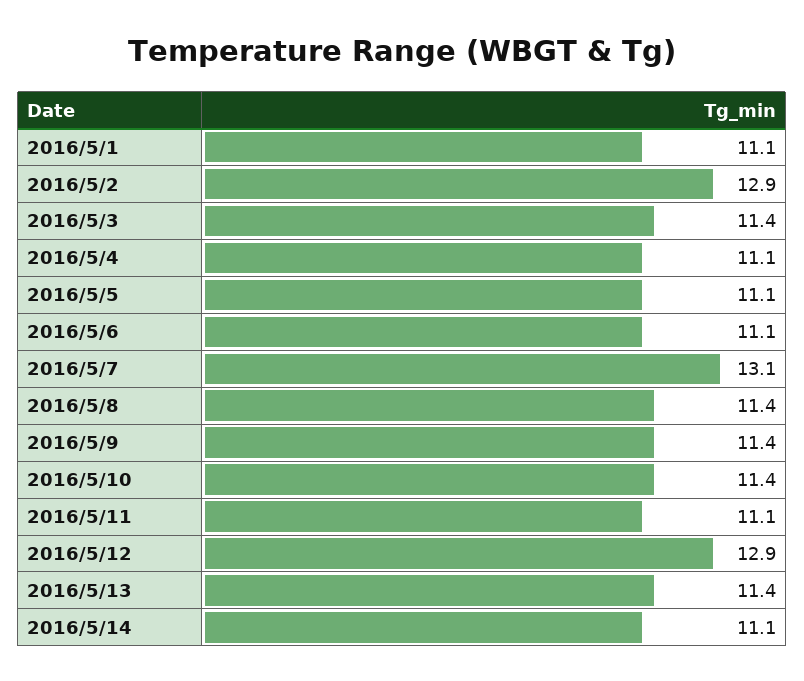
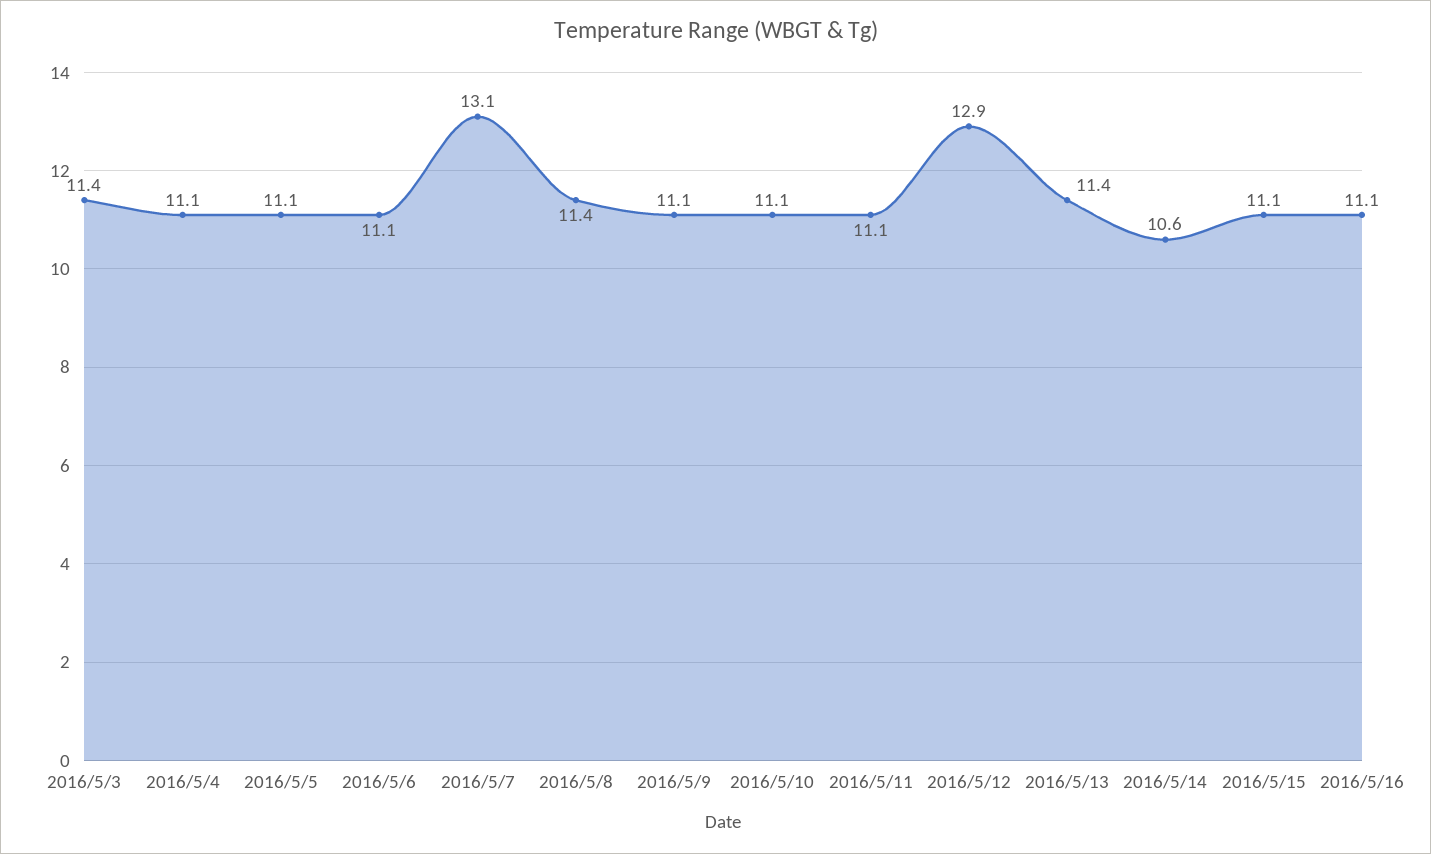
2016/5/1: 11.1 -> none
2016/5/2: 12.9 -> none
2016/5/9: 11.4 -> 11.1
2016/5/10: 11.4 -> 11.1
2016/5/14: 11.1 -> 10.6
2016/5/15: none -> 11.1
2016/5/16: none -> 11.1

